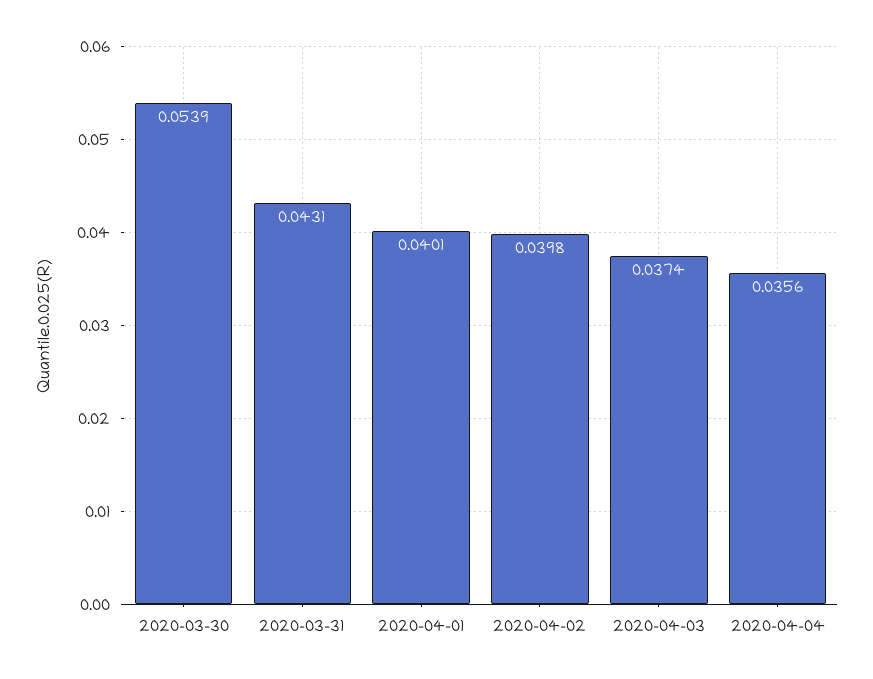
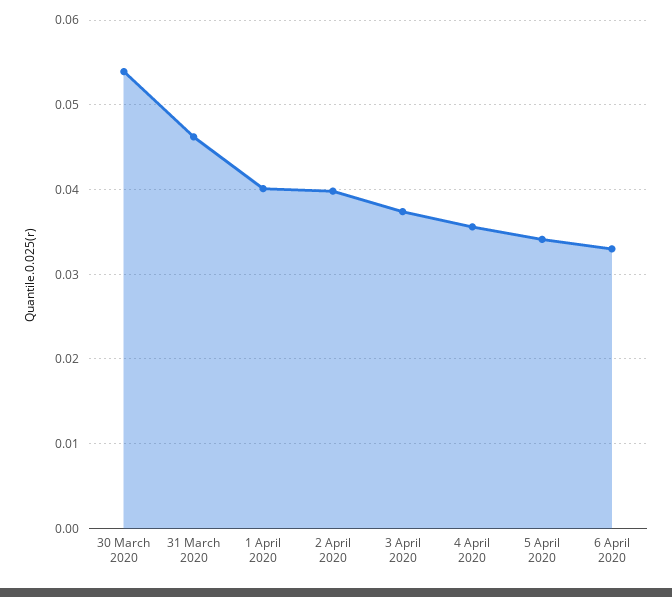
2020-03-31: 0.0431 -> 0.046
5 April 2020: none -> 0.034
6 April 2020: none -> 0.033

